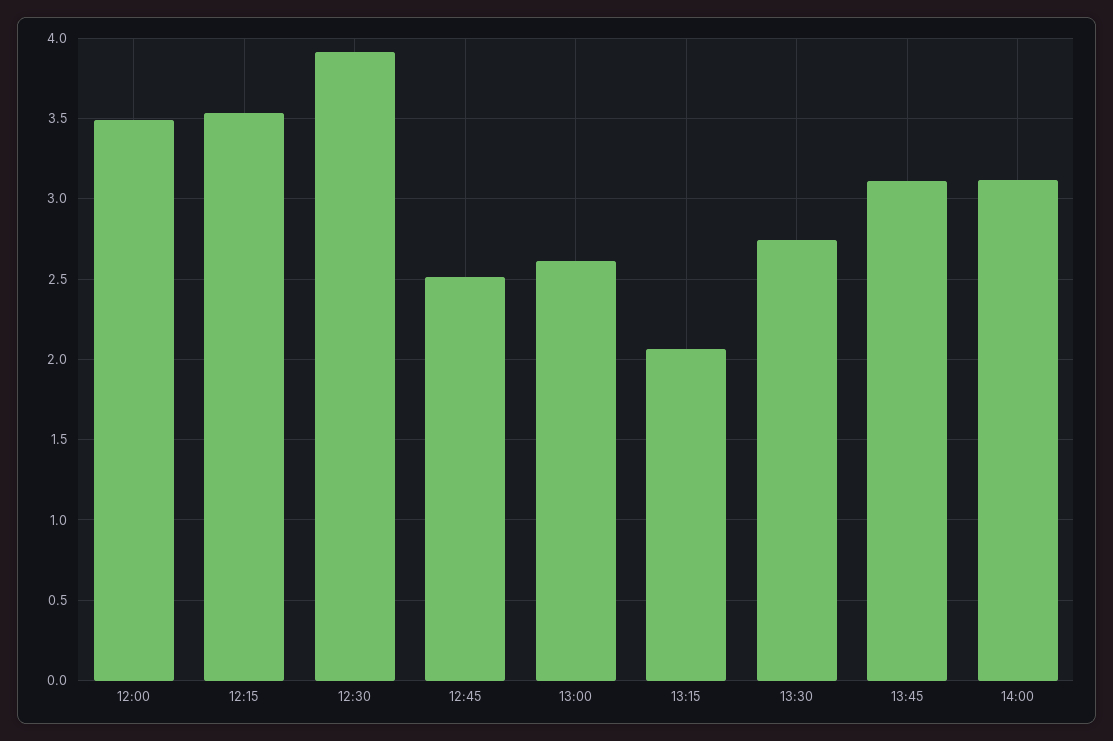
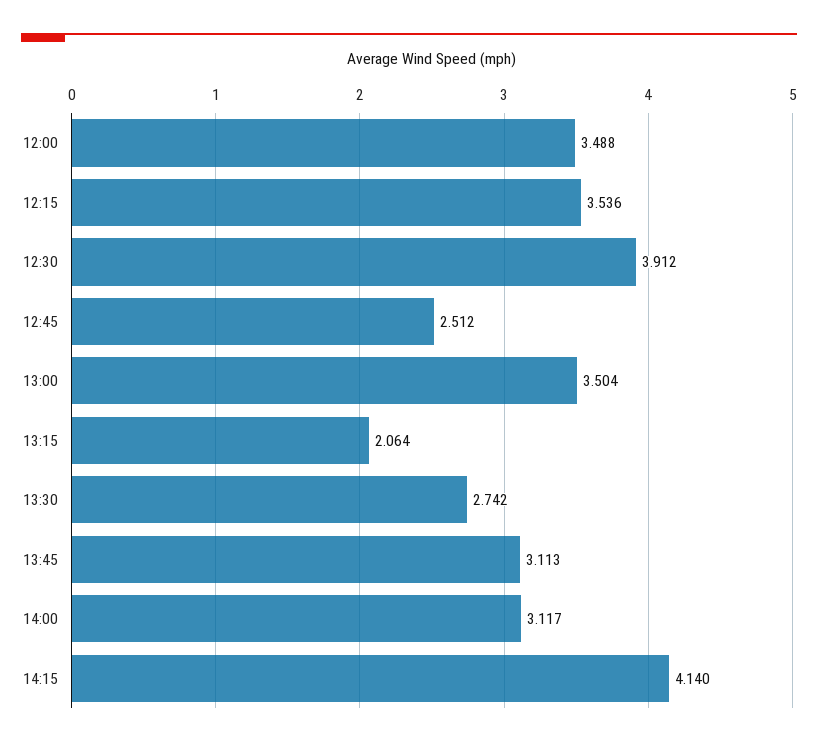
13:00: 2.6 -> 3.504
14:15: none -> 4.14

